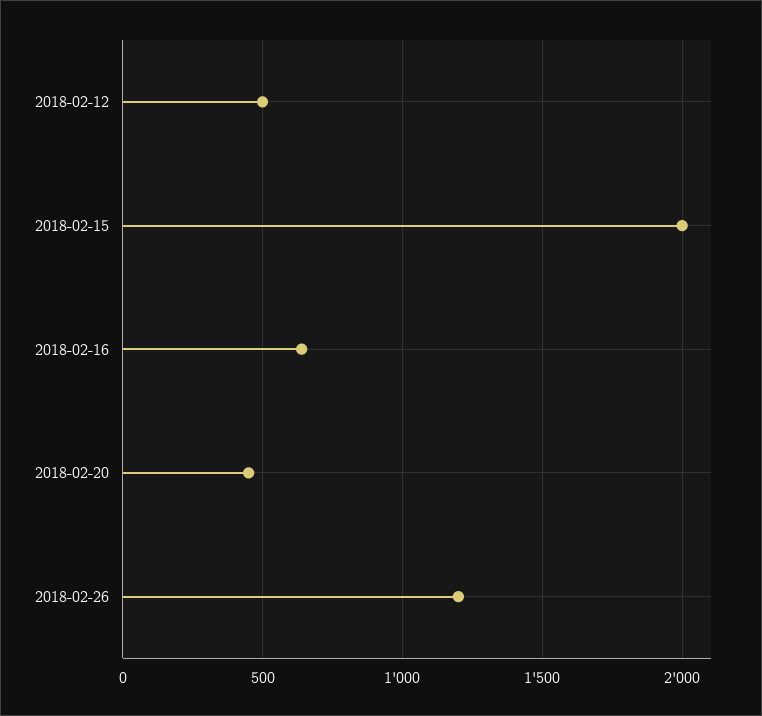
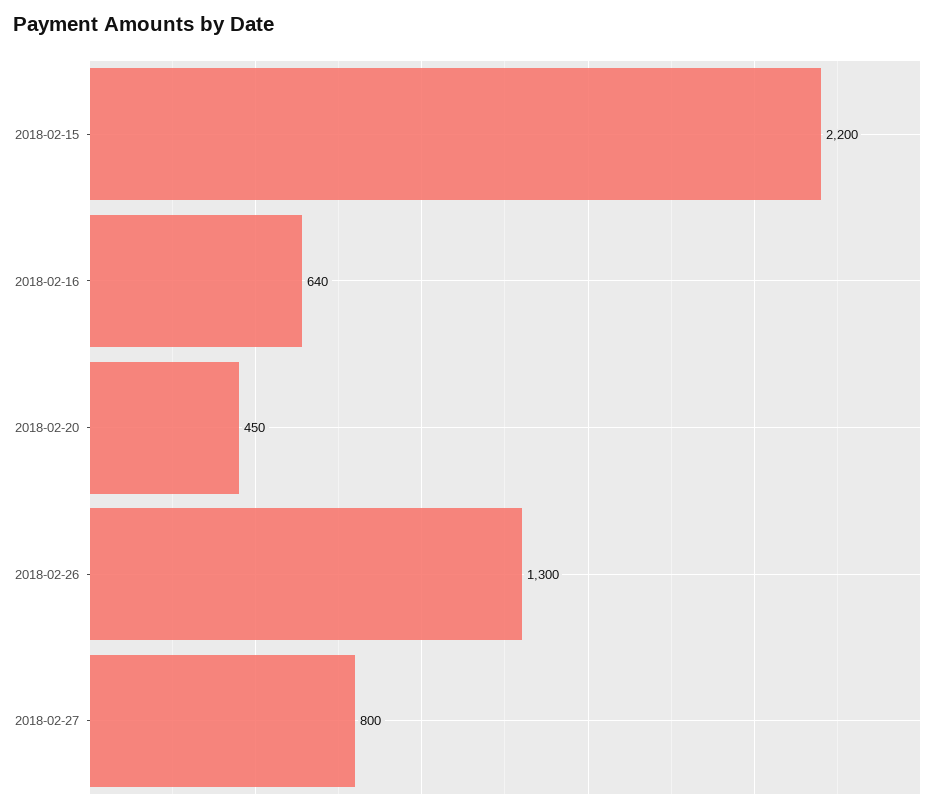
2018-02-12: 500 -> none
2018-02-15: 2000 -> 2200
2018-02-26: 1200 -> 1300
2018-02-27: none -> 800

